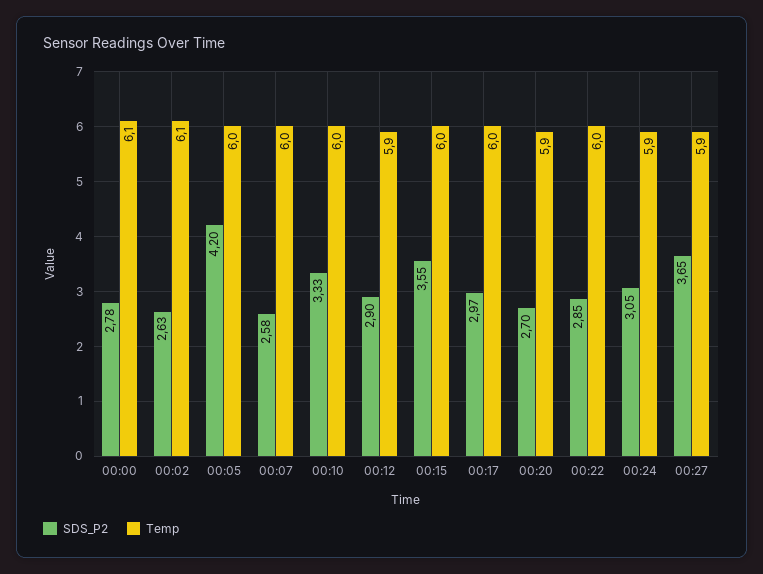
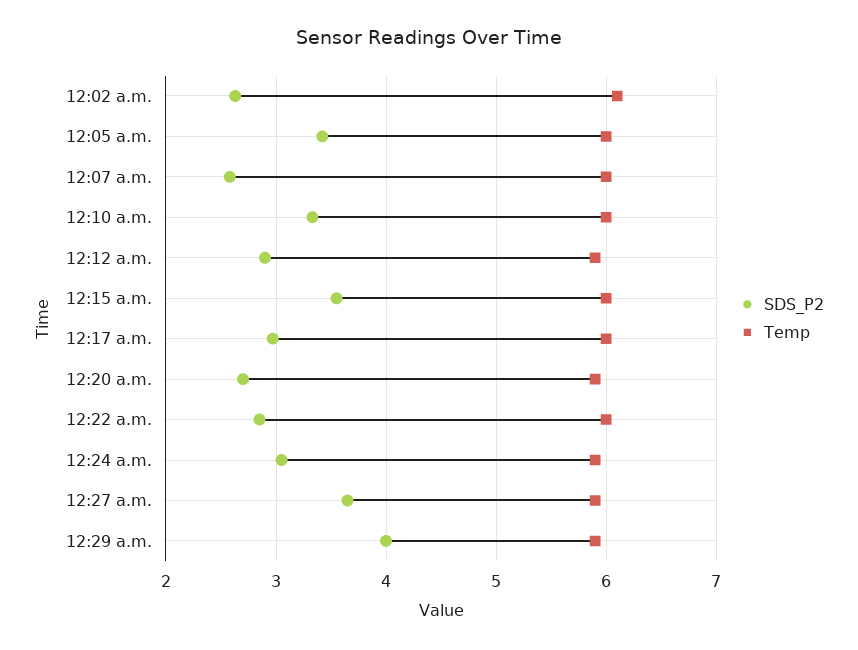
SDS_P2, 00:00: 2.78 -> none
Temp, 00:00: 6.1 -> none
SDS_P2, 00:05: 4.2 -> 3.4
SDS_P2, 12:29 a.m.: none -> 4
Temp, 12:29 a.m.: none -> 5.9

